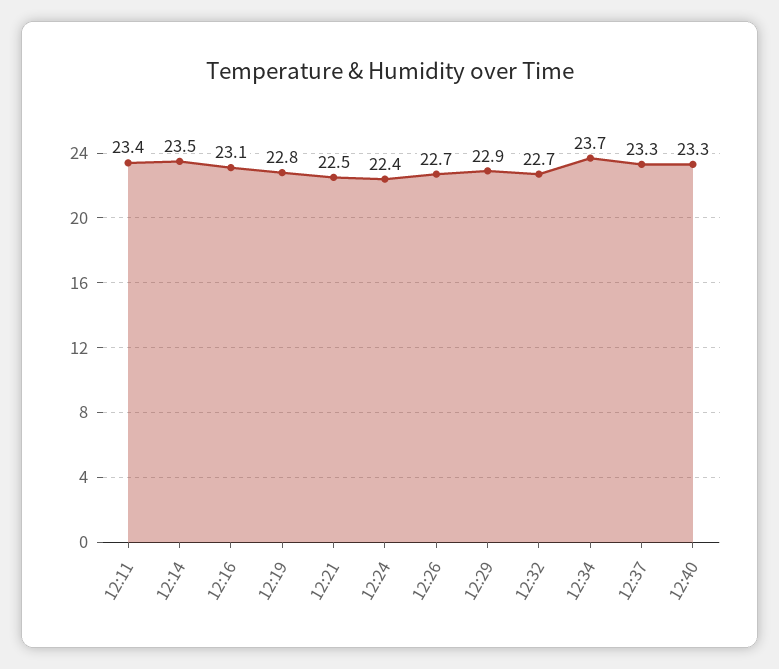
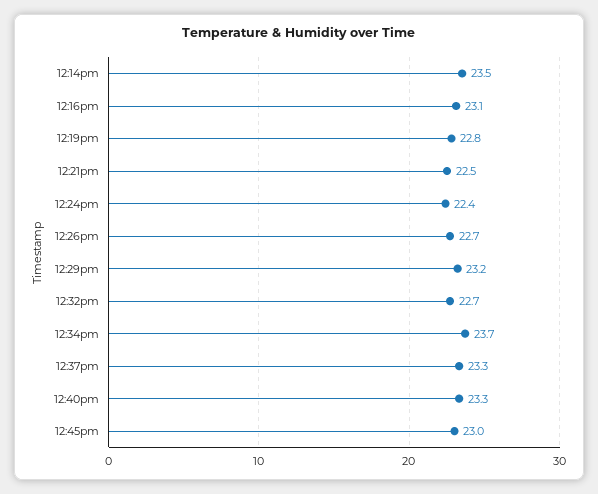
12:11: 23.4 -> none
12:29: 22.9 -> 23.2
12:45pm: none -> 23

